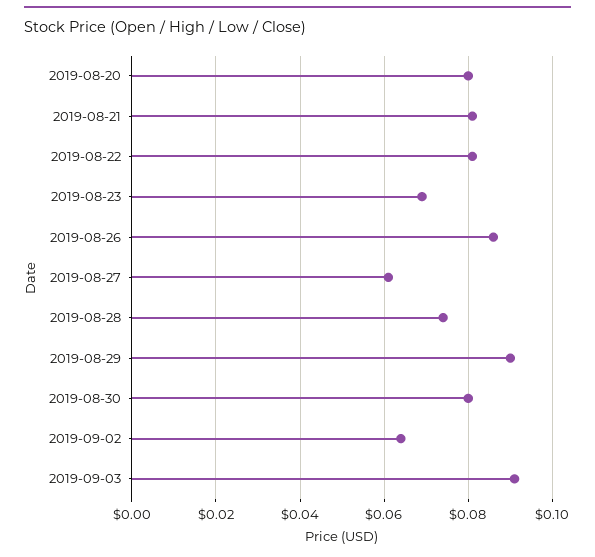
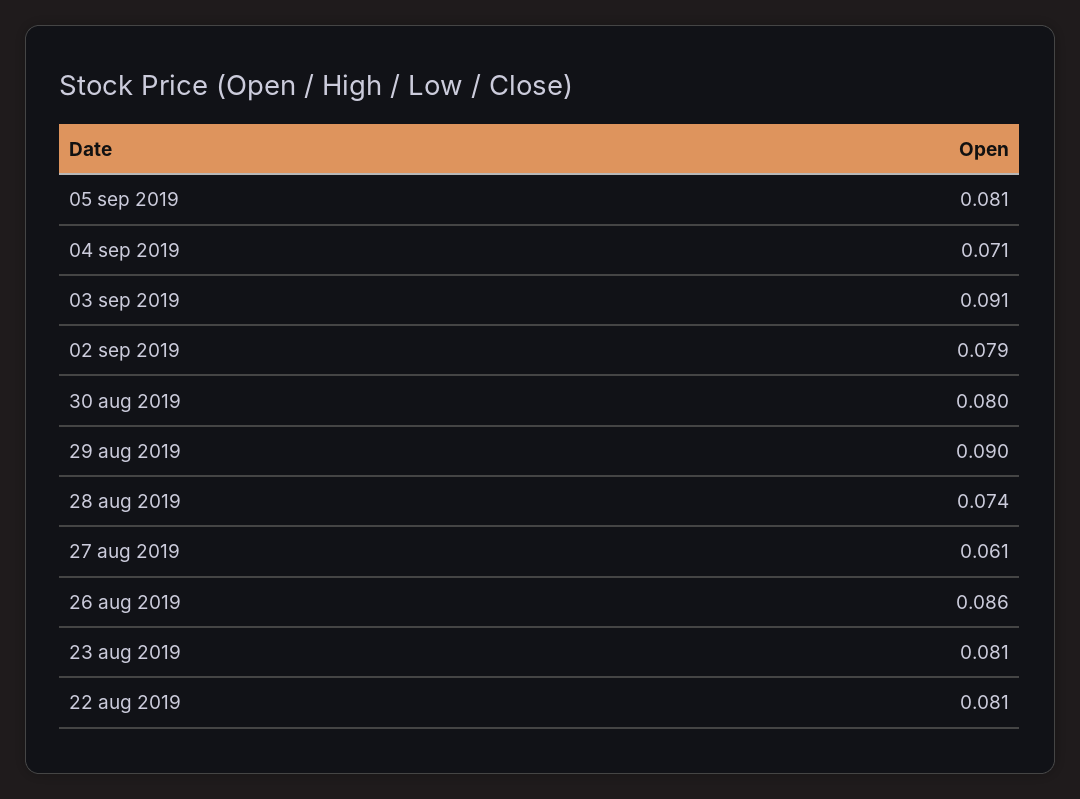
2019-08-20: 0.08 -> none
2019-08-21: 0.08 -> none
2019-08-23: 0.07 -> 0.081
2019-09-02: 0.065 -> 0.079
05 sep 2019: none -> 0.081
04 sep 2019: none -> 0.071

